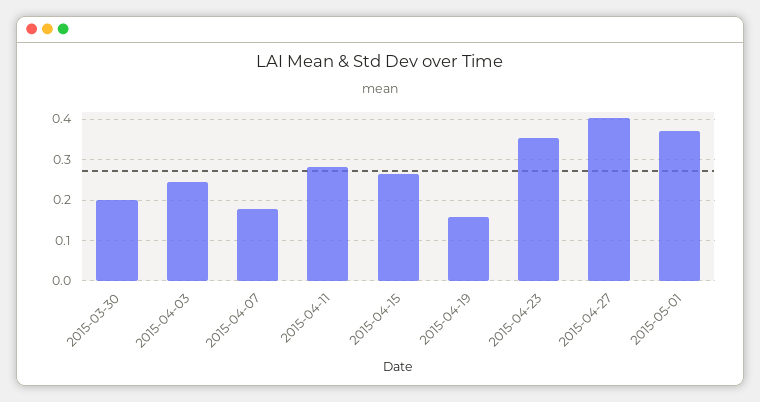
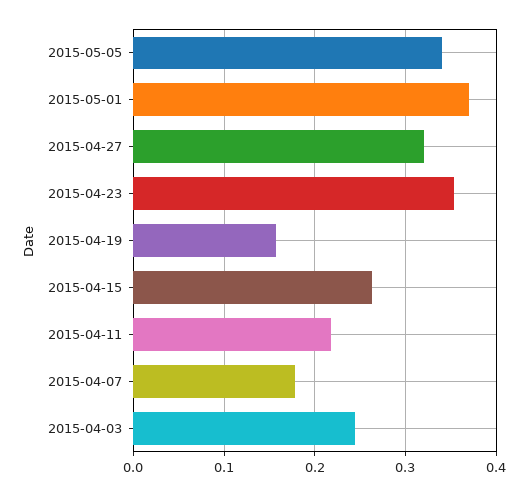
2015-03-30: 0.2 -> none
2015-04-11: 0.28 -> 0.22
2015-04-27: 0.4 -> 0.32
2015-05-05: none -> 0.34

